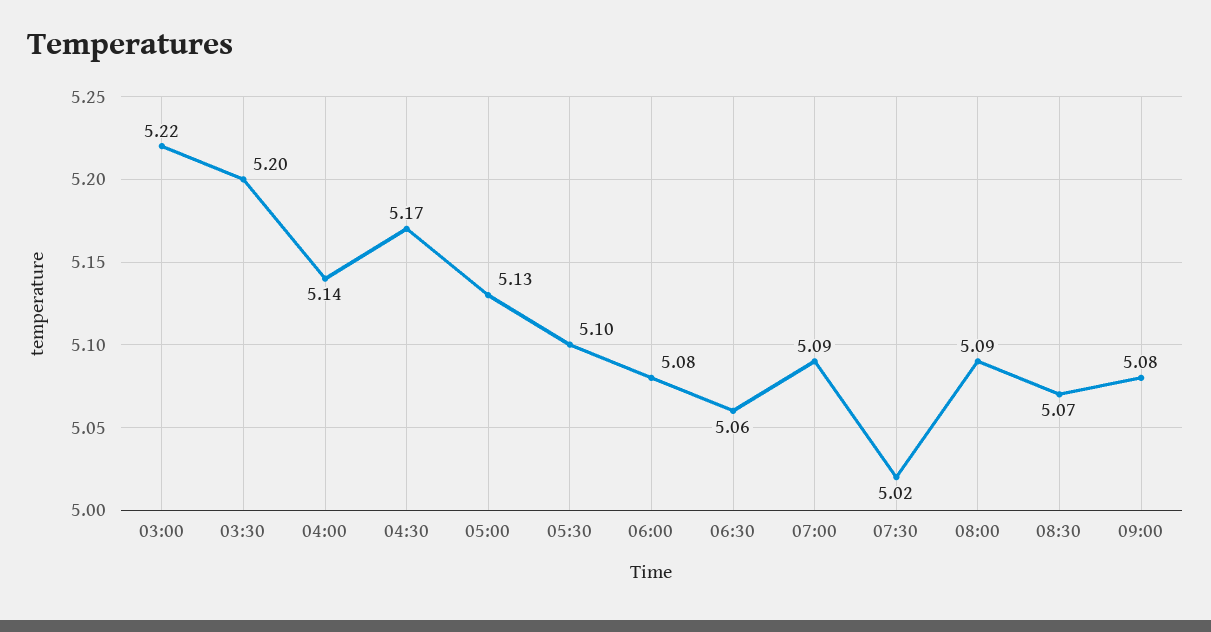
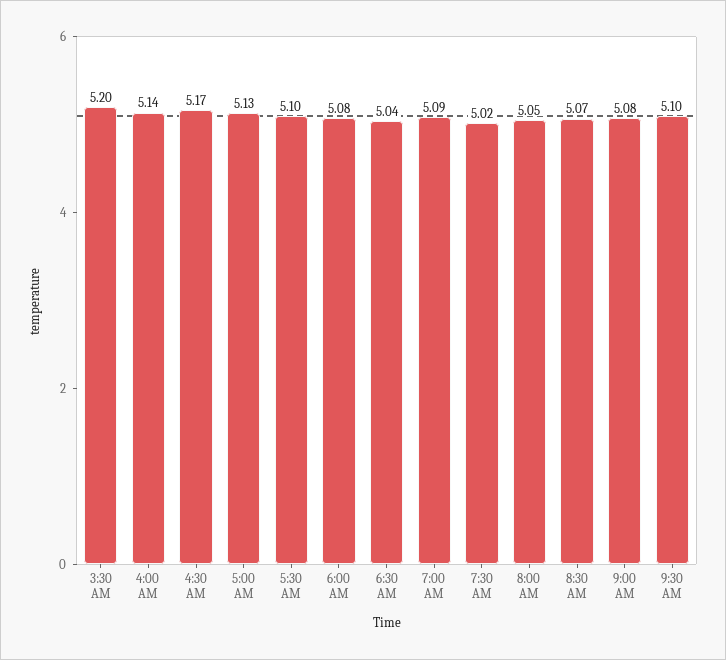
03:00: 5.22 -> none
06:30: 5.06 -> 5.04
08:00: 5.09 -> 5.05
9:30 AM: none -> 5.1

